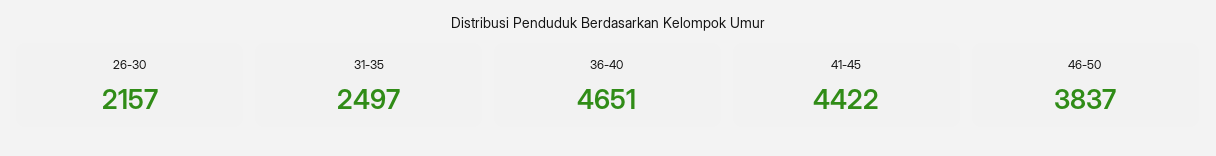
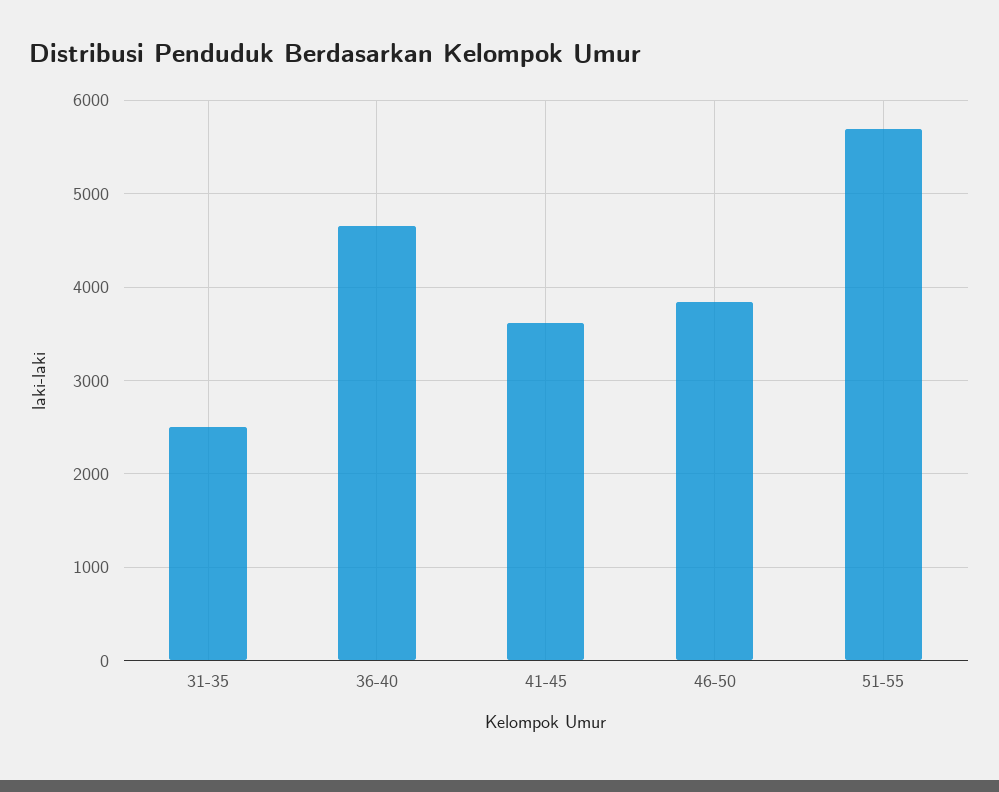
26-30: 2157 -> none
41-45: 4422 -> 3600
51-55: none -> 5700

